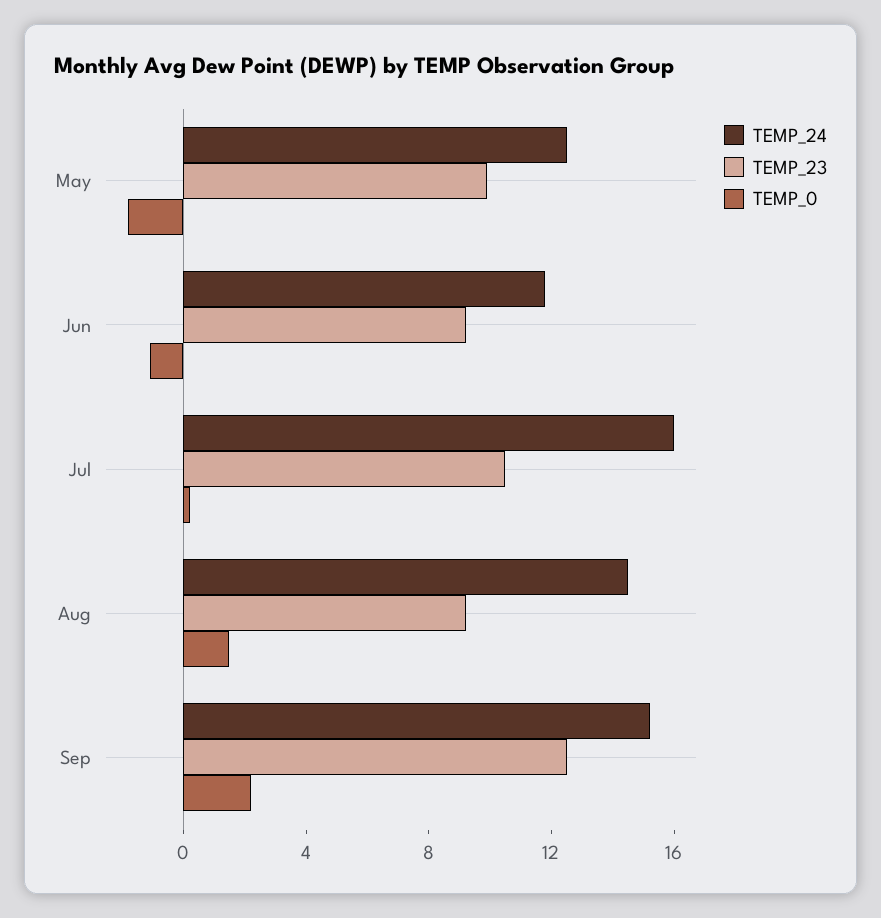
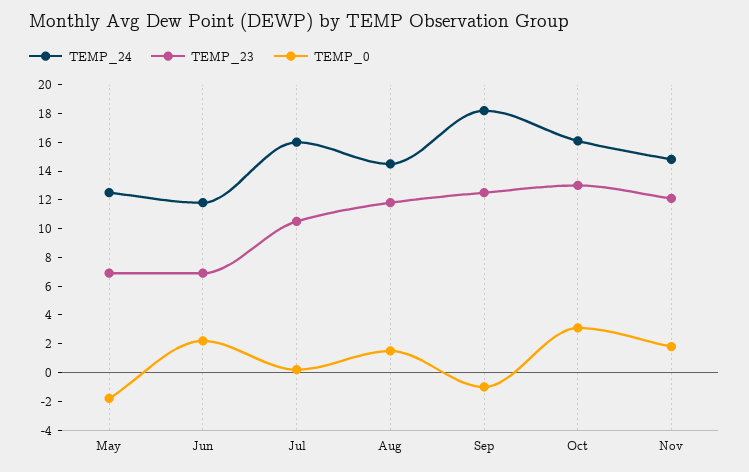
TEMP_23, May: 10 -> 7
TEMP_23, Jun: 9 -> 7
TEMP_0, Jun: -1 -> 2
TEMP_23, Aug: 9 -> 12
TEMP_24, Sep: 15 -> 18
TEMP_0, Sep: 2 -> -1
TEMP_24, Oct: none -> 16
TEMP_23, Oct: none -> 13
TEMP_0, Oct: none -> 3
TEMP_24, Nov: none -> 15
TEMP_23, Nov: none -> 12
TEMP_0, Nov: none -> 2

